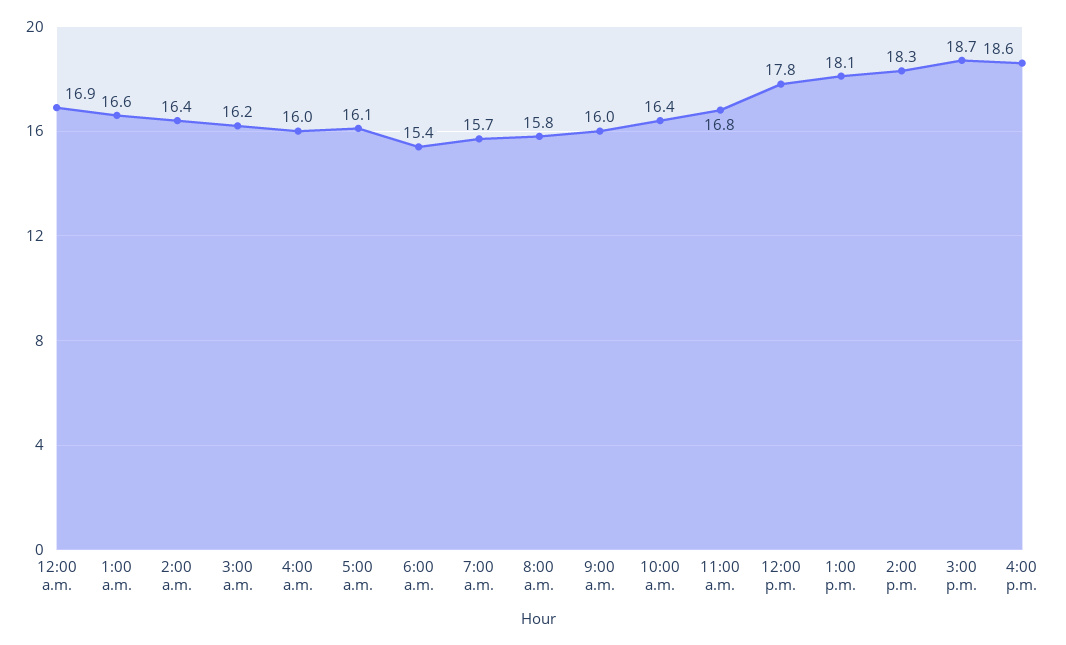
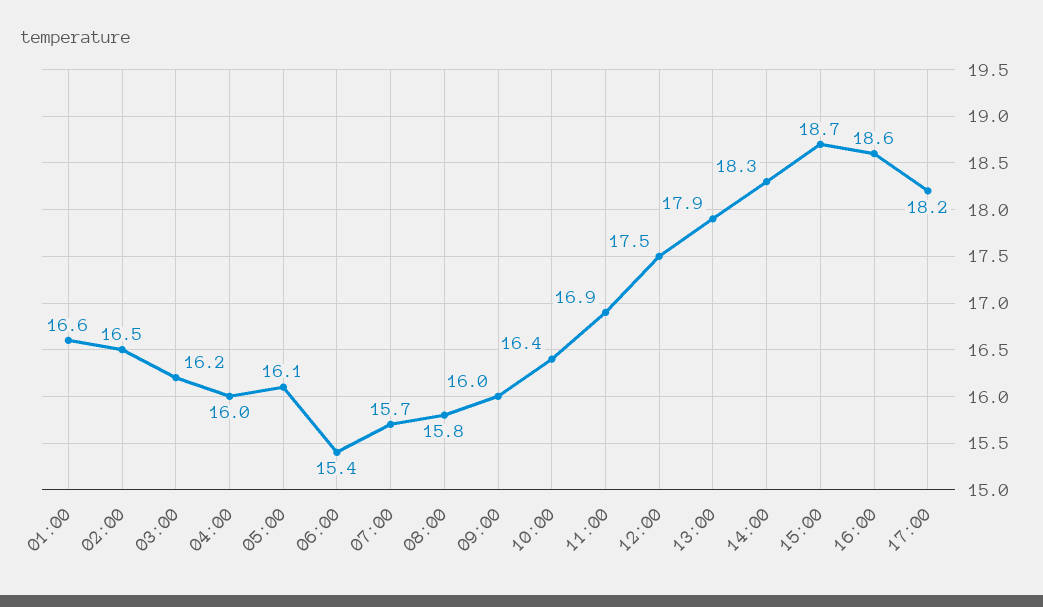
12:00 a.m.: 16.9 -> none
2:00 a.m.: 16.4 -> 16.5
11:00 a.m.: 16.8 -> 16.9
12:00 p.m.: 17.8 -> 17.5
1:00 p.m.: 18.1 -> 17.9
17:00: none -> 18.2

